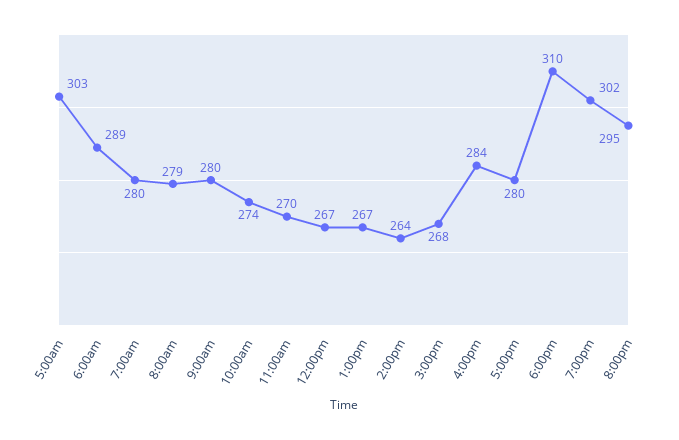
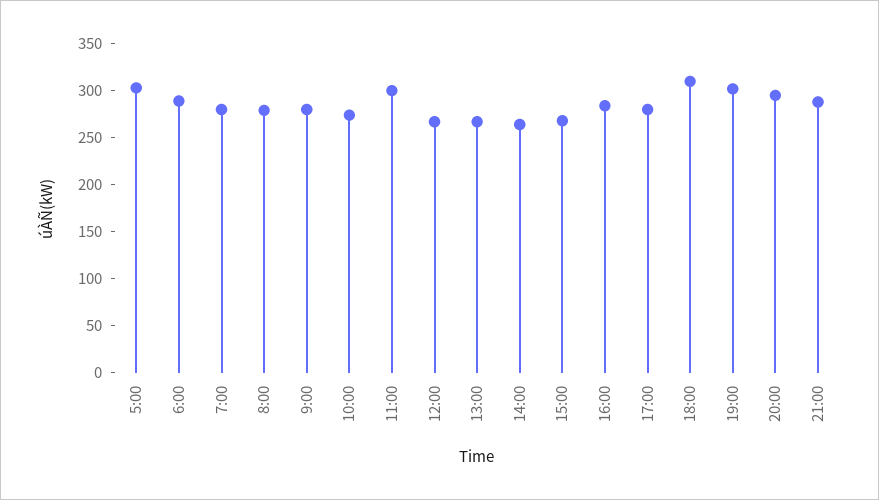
11:00am: 270 -> 300
21:00: none -> 290

